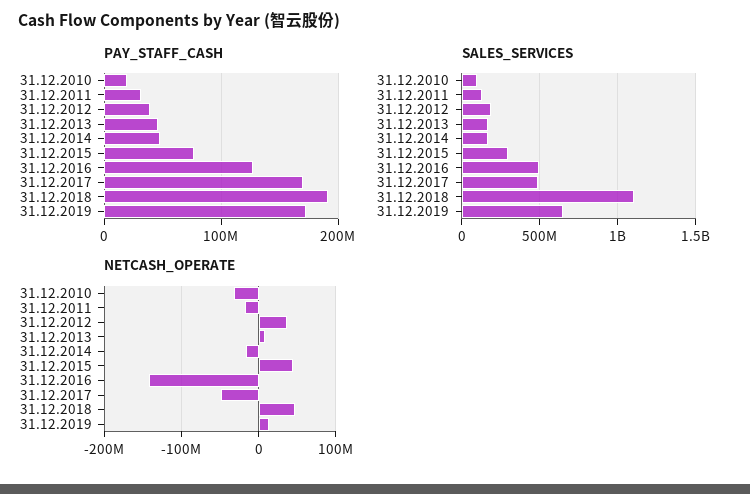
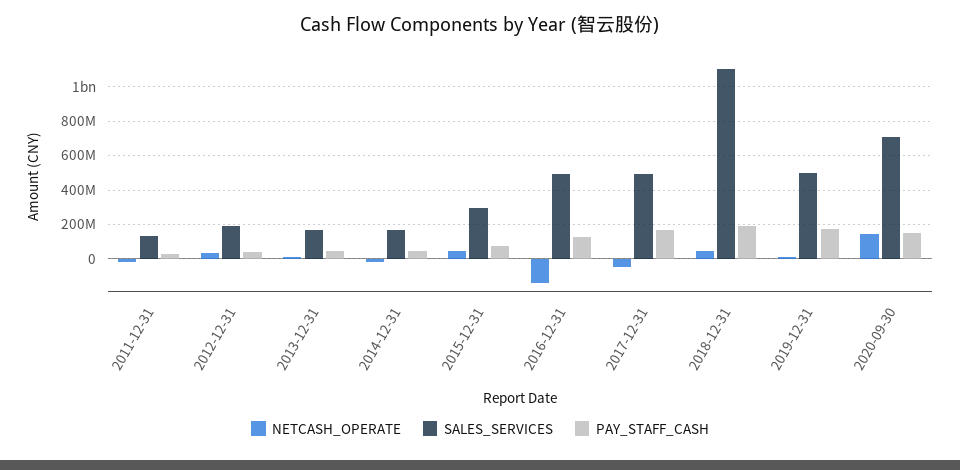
PAY_STAFF_CASH, 31.12.2010: 20000000 -> none
SALES_SERVICES, 31.12.2010: 100000000 -> none
SALES_SERVICES, 31.12.2019: 650000000 -> 500000000
NETCASH_OPERATE, 31.12.2010: -30000000 -> none
NETCASH_OPERATE, 2020-09-30: none -> 150000000
SALES_SERVICES, 2020-09-30: none -> 700000000
PAY_STAFF_CASH, 2020-09-30: none -> 150000000

